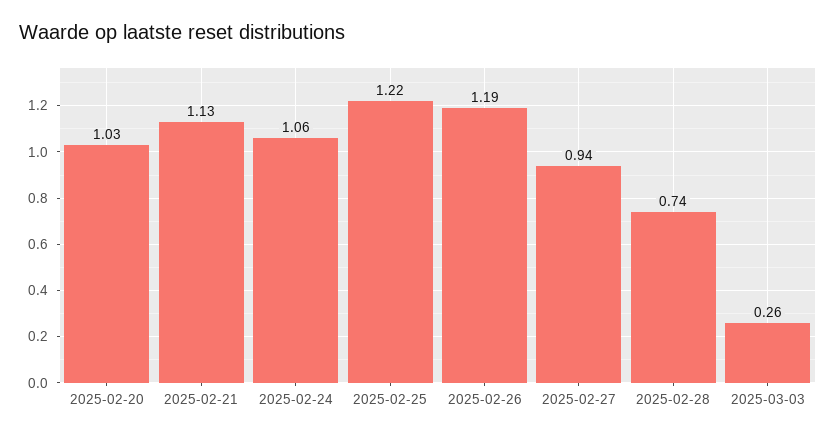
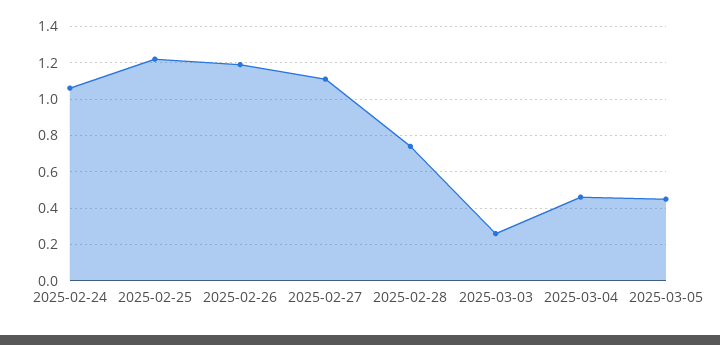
2025-02-20: 1.03 -> none
2025-02-21: 1.13 -> none
2025-02-27: 0.94 -> 1.1
2025-03-04: none -> 0.45
2025-03-05: none -> 0.45

